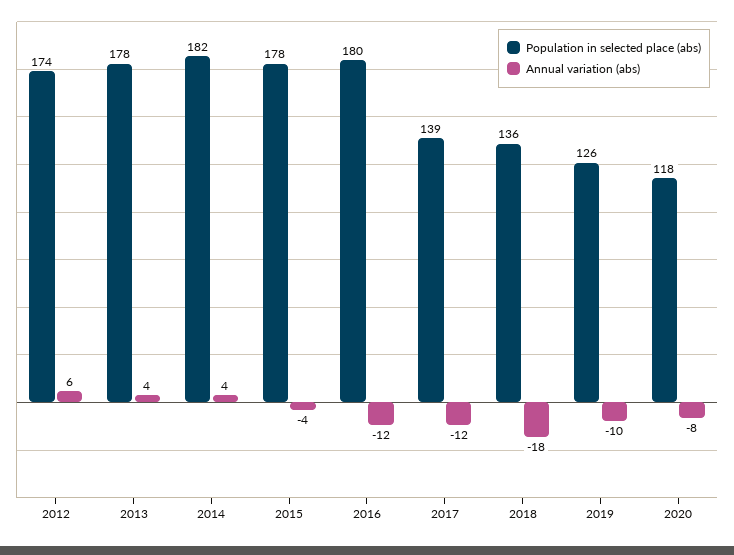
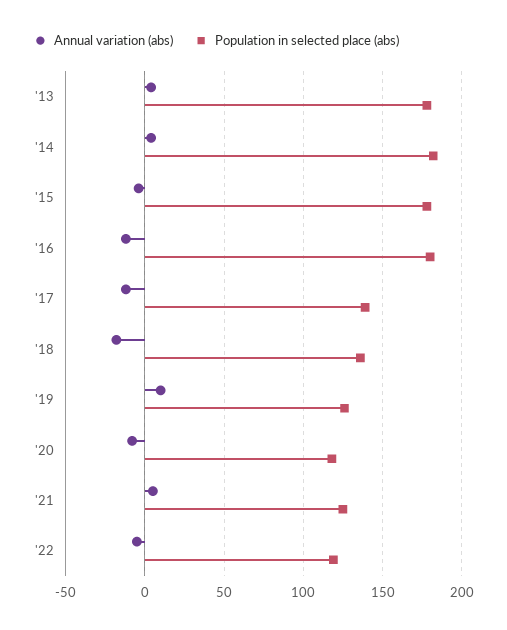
Population in selected place (abs), 2012: 174 -> none
Annual variation (abs), 2012: 6 -> none
Annual variation (abs), 2019: -10 -> 10
Annual variation (abs), '21: none -> 5
Population in selected place (abs), '21: none -> 125
Annual variation (abs), '22: none -> -5
Population in selected place (abs), '22: none -> 120

